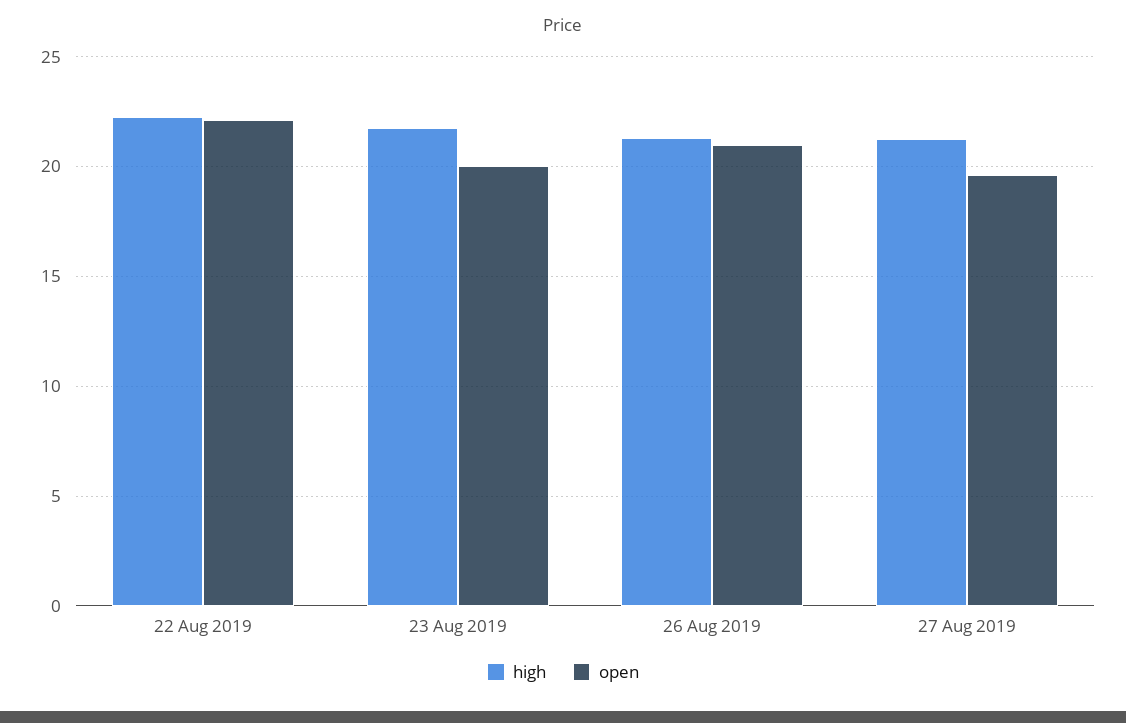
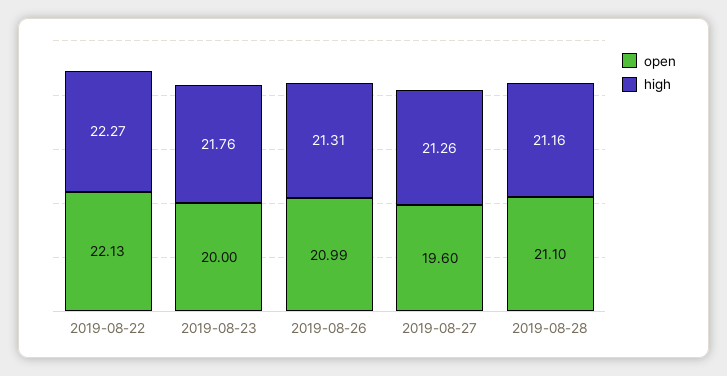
open, 2019-08-28: none -> 21.1
high, 2019-08-28: none -> 21.16

